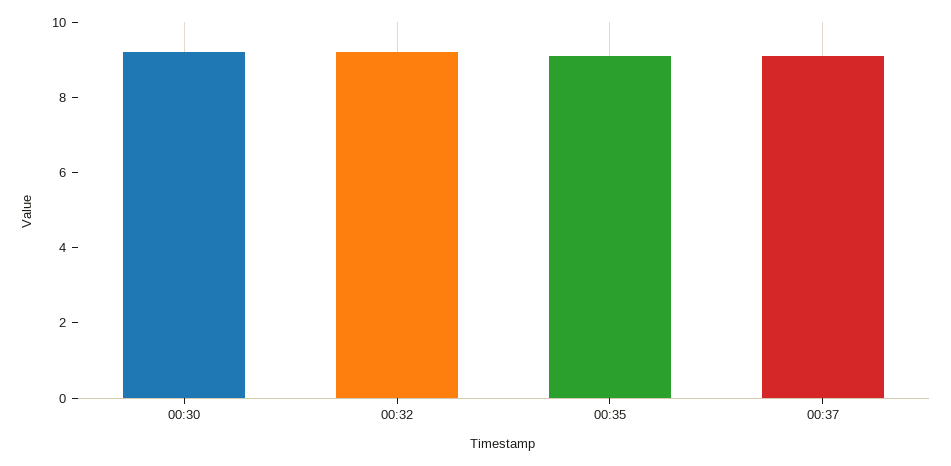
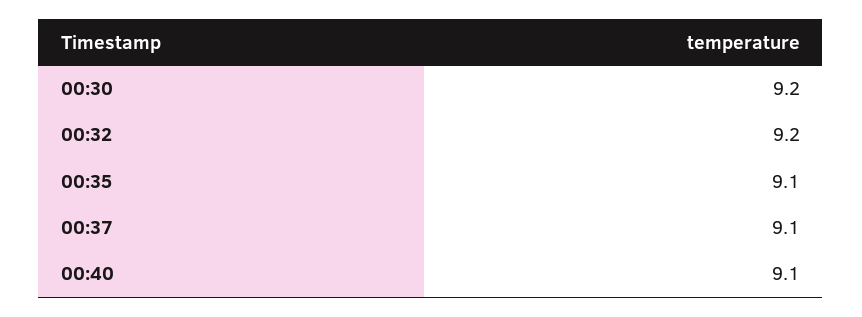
00:40: none -> 9.1

